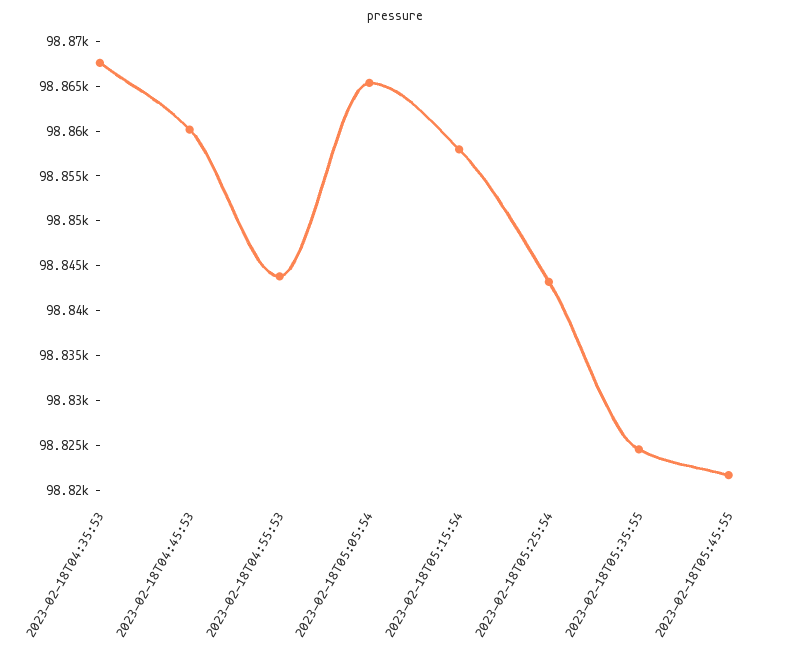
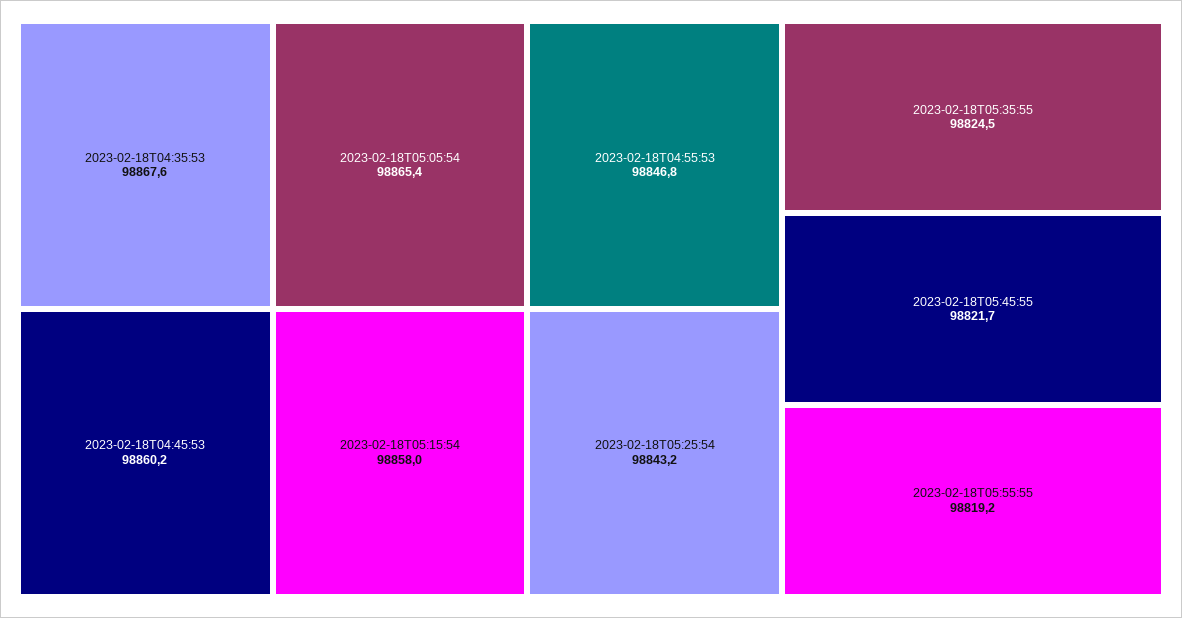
2023-02-18T04:55:53: 98844 -> 98846.8
2023-02-18T05:55:55: none -> 98819.2

